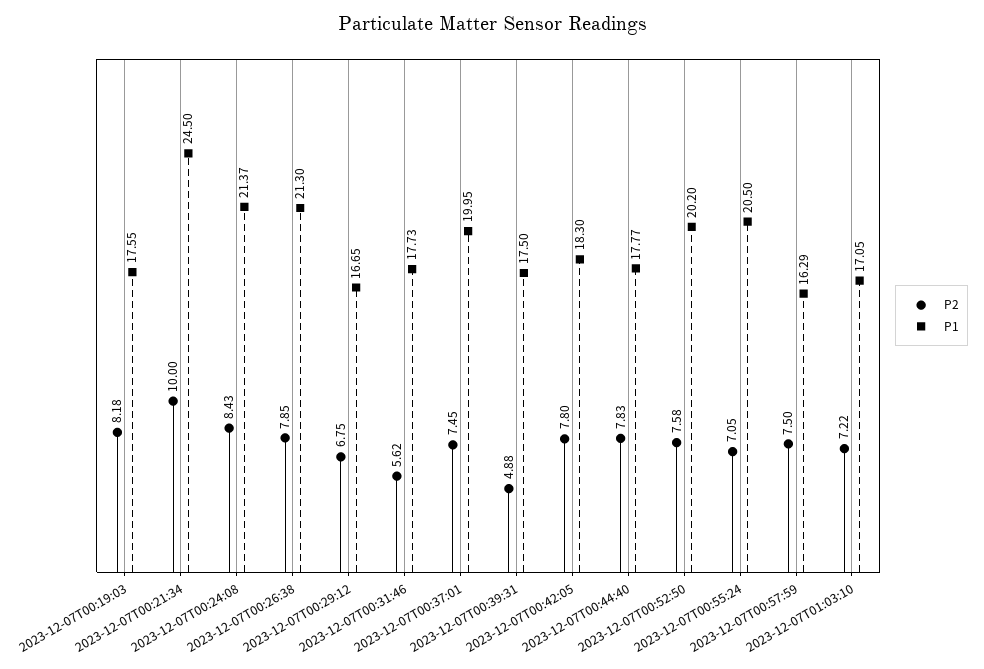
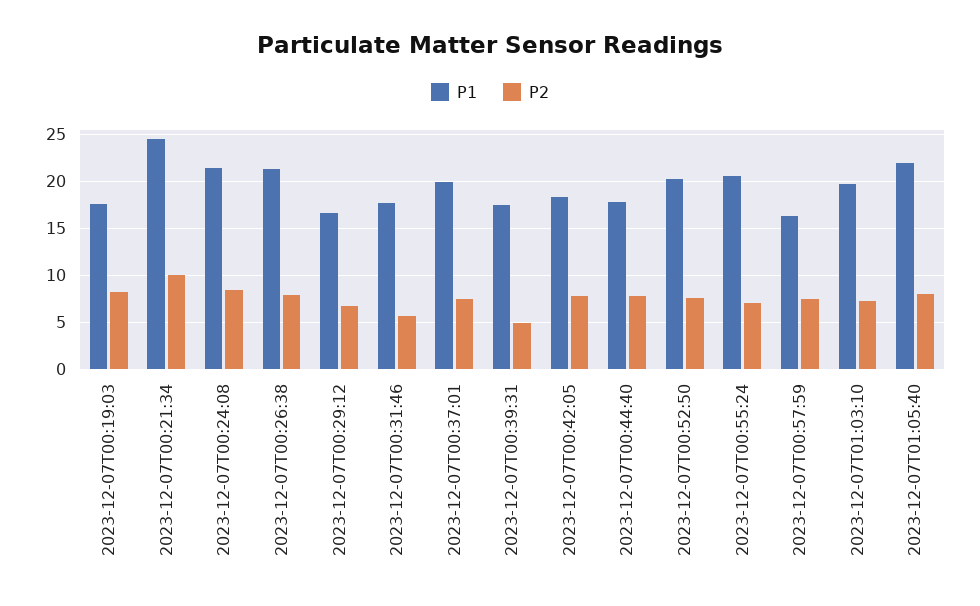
P1, 2023-12-07T01:03:10: 17.05 -> 20
P1, 2023-12-07T01:05:40: none -> 22
P2, 2023-12-07T01:05:40: none -> 8

